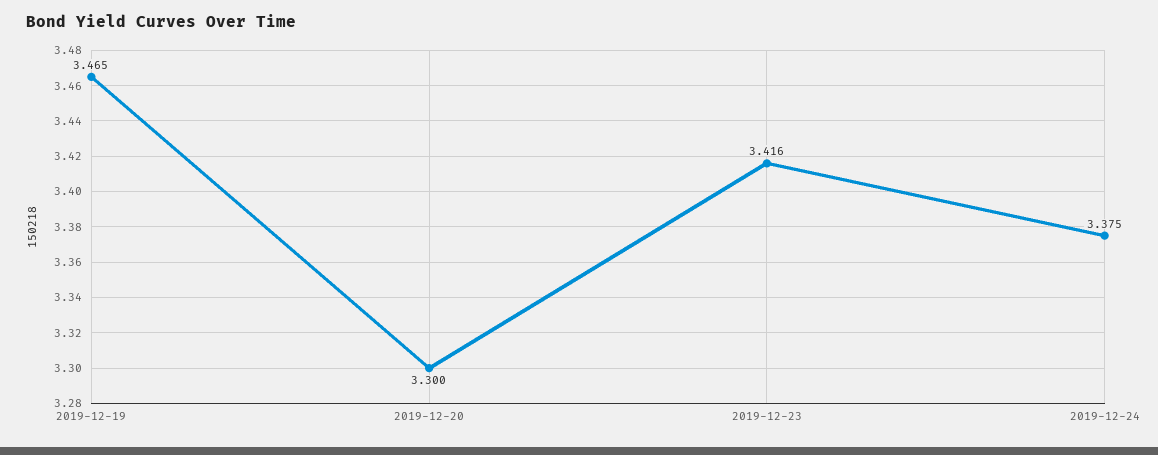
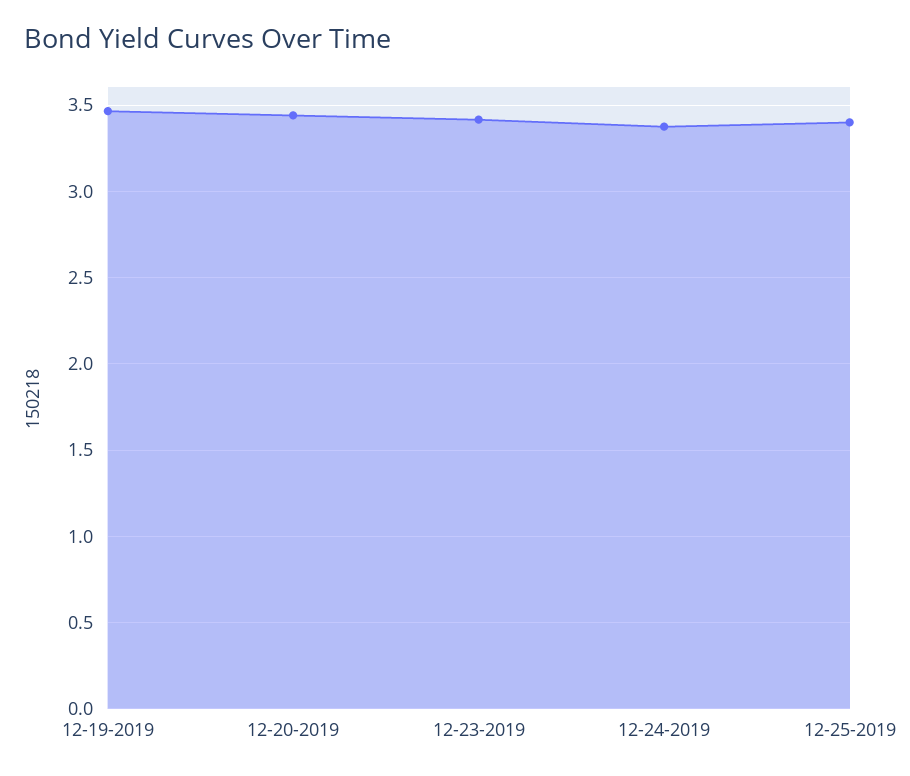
2019-12-20: 3.3 -> 3.45
12-25-2019: none -> 3.4

